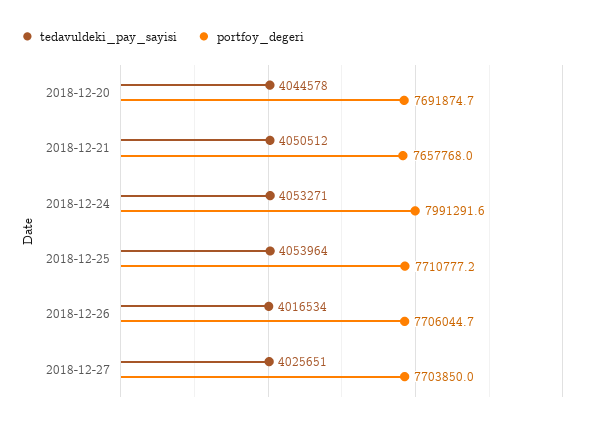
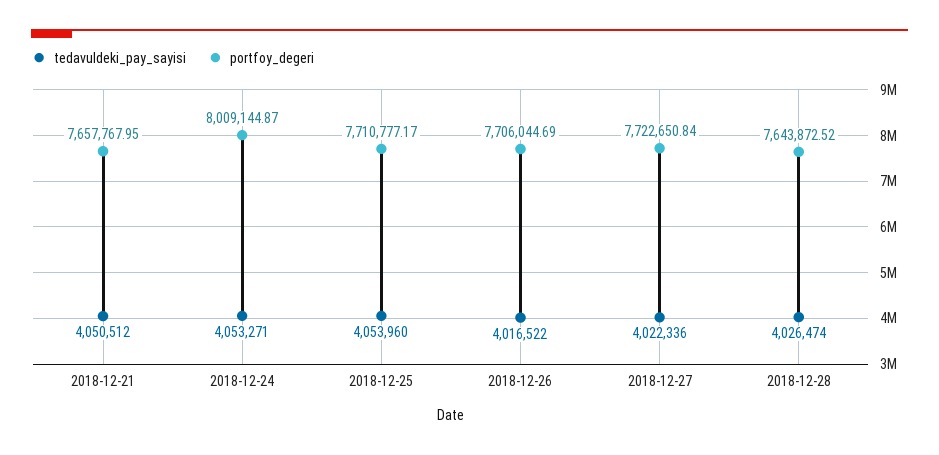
tedavuldeki_pay_sayisi, 2018-12-20: 4044578 -> none
portfoy_degeri, 2018-12-20: 7691874.7 -> none
portfoy_degeri, 2018-12-24: 7991291.6 -> 8009144.87
tedavuldeki_pay_sayisi, 2018-12-25: 4053964 -> 4053960
tedavuldeki_pay_sayisi, 2018-12-26: 4016534 -> 4016522
tedavuldeki_pay_sayisi, 2018-12-27: 4025651 -> 4022336
portfoy_degeri, 2018-12-27: 7703850 -> 7722650.84
tedavuldeki_pay_sayisi, 2018-12-28: none -> 4026474
portfoy_degeri, 2018-12-28: none -> 7643872.52

